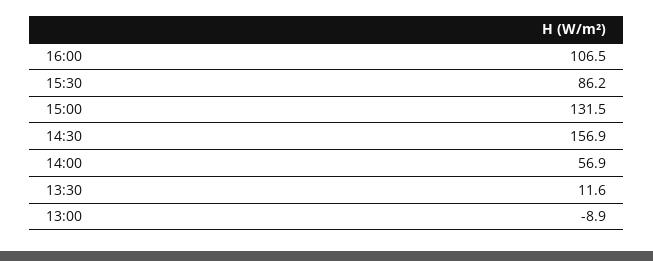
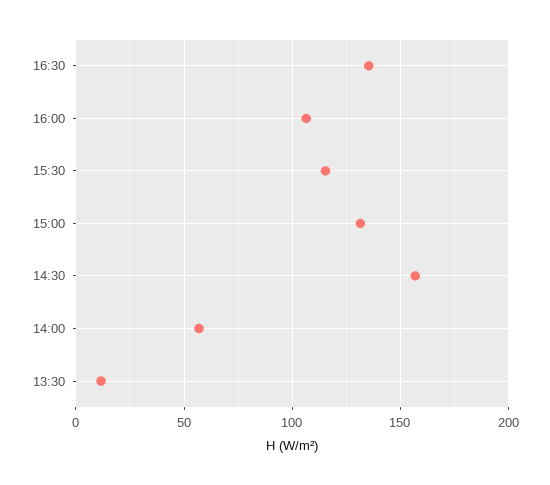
15:30: 86.2 -> 115
13:00: -8.9 -> none
16:30: none -> 135

